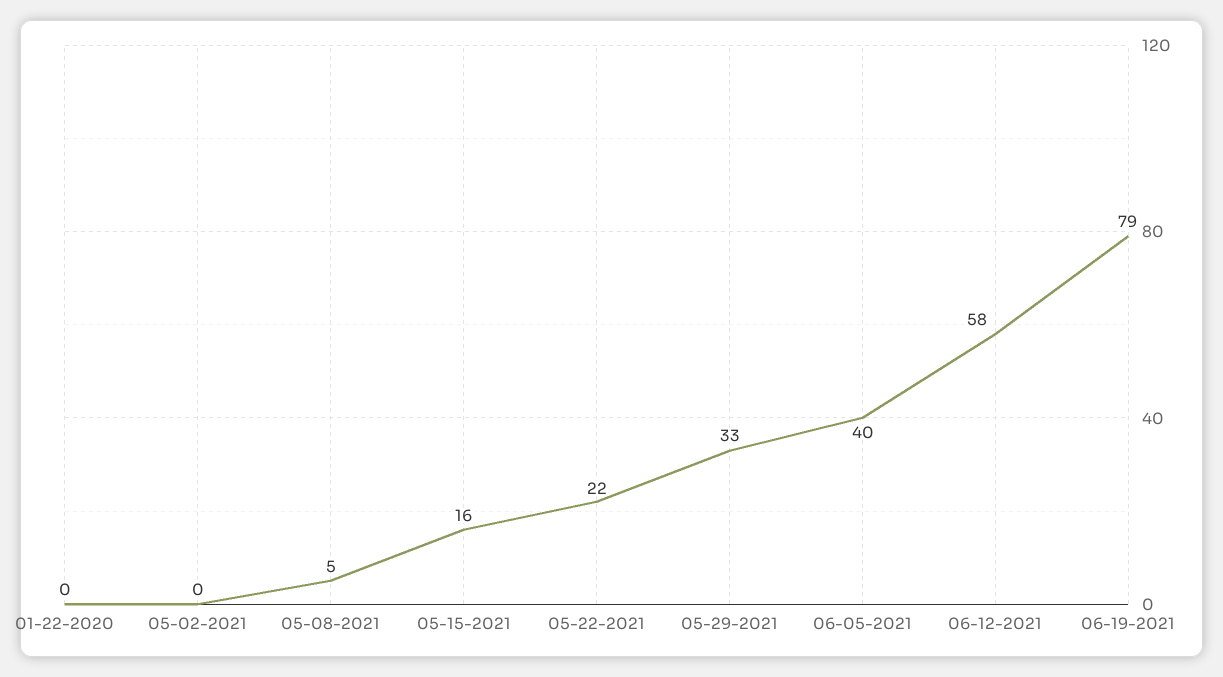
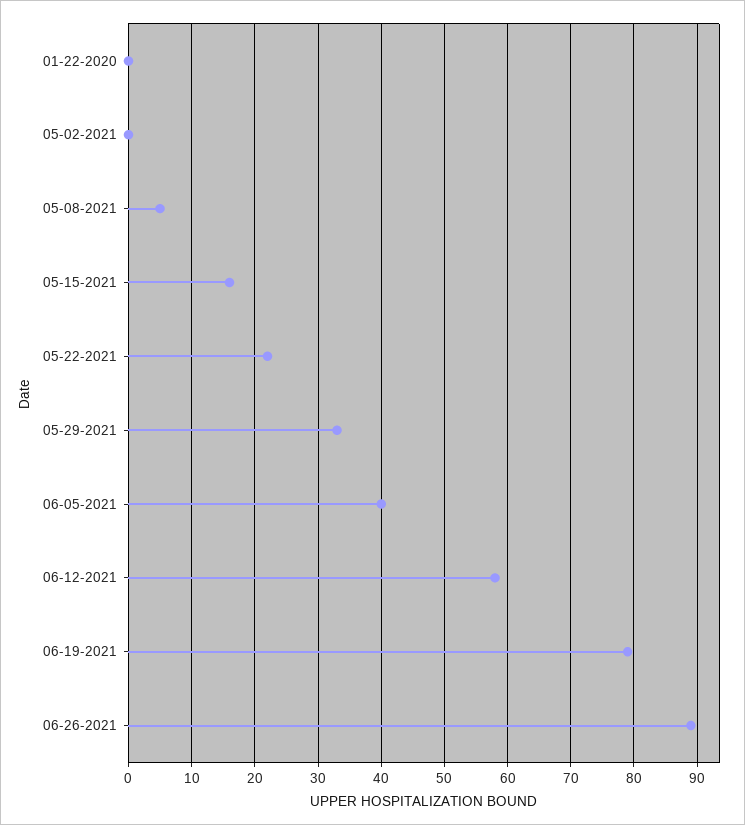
06-26-2021: none -> 89

